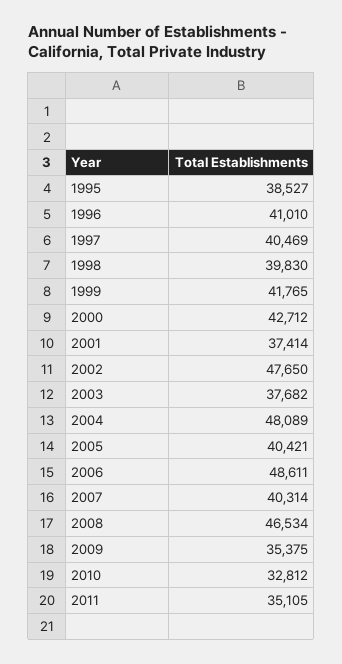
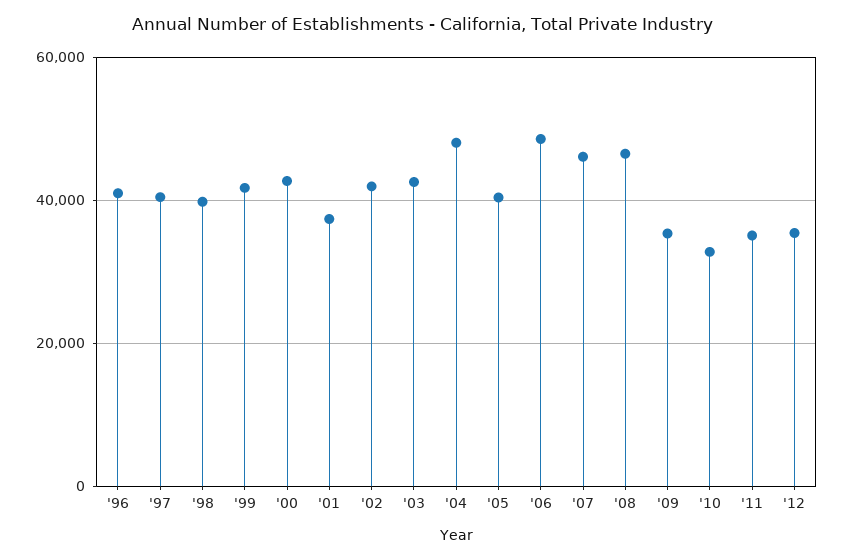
1995: 38527 -> none
2002: 47650 -> 42000
2003: 37682 -> 42000
2007: 40314 -> 46000
'12: none -> 36000

